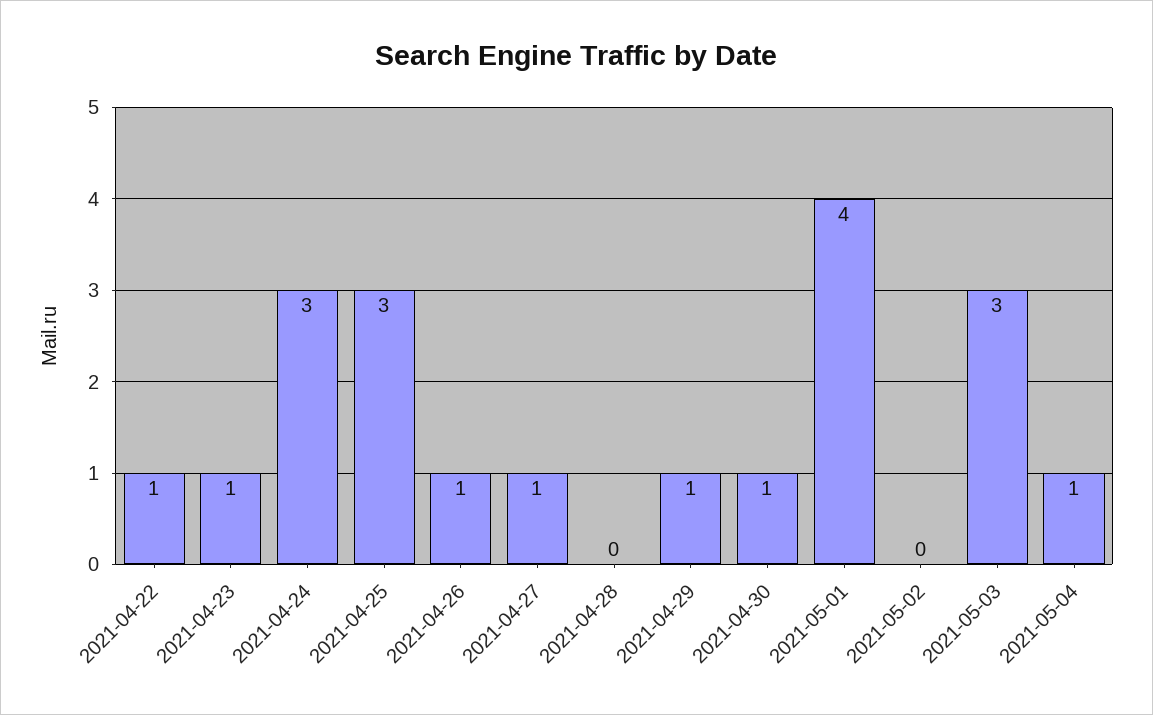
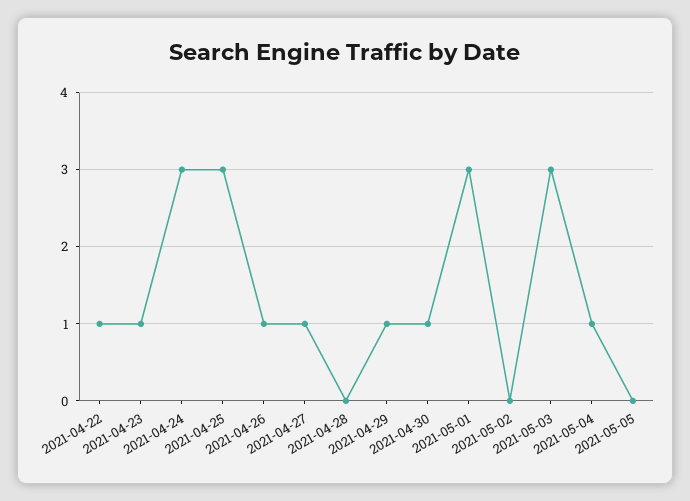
2021-05-01: 4 -> 3
2021-05-05: none -> 0

